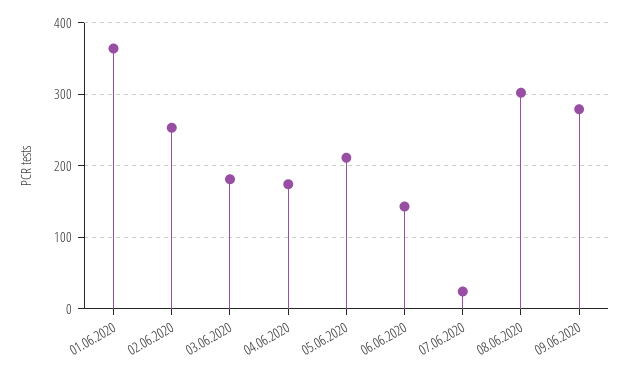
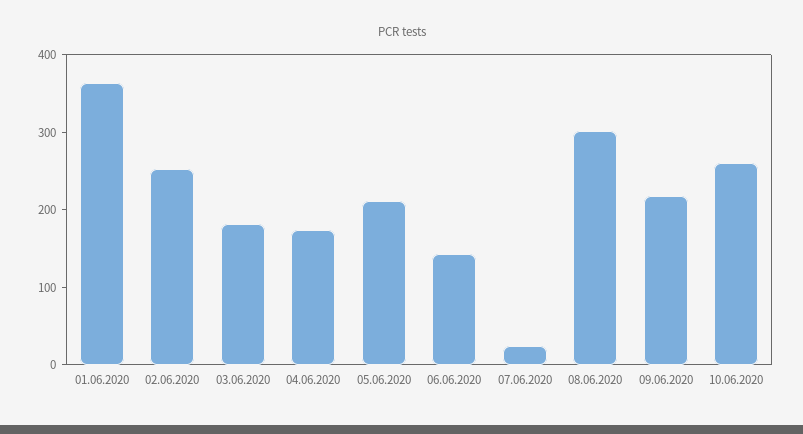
09.06.2020: 280 -> 220
10.06.2020: none -> 260

